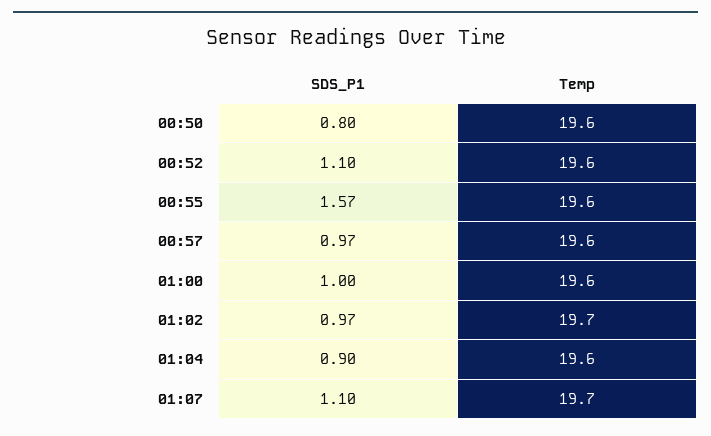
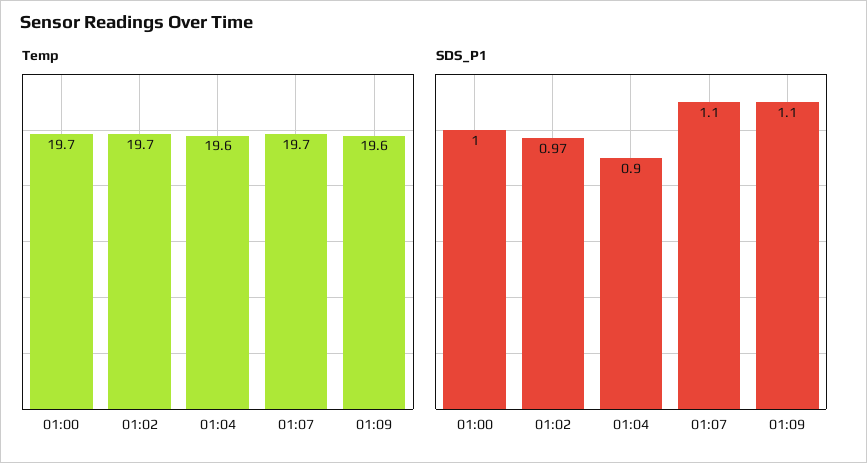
SDS_P1, 00:50: 0.8 -> none
Temp, 00:50: 19.6 -> none
SDS_P1, 00:52: 1.1 -> none
Temp, 00:52: 19.6 -> none
SDS_P1, 00:55: 1.57 -> none
Temp, 00:55: 19.6 -> none
SDS_P1, 00:57: 0.97 -> none
Temp, 00:57: 19.6 -> none
Temp, 01:00: 19.6 -> 19.7
Temp, 01:09: none -> 19.6
SDS_P1, 01:09: none -> 1.1

